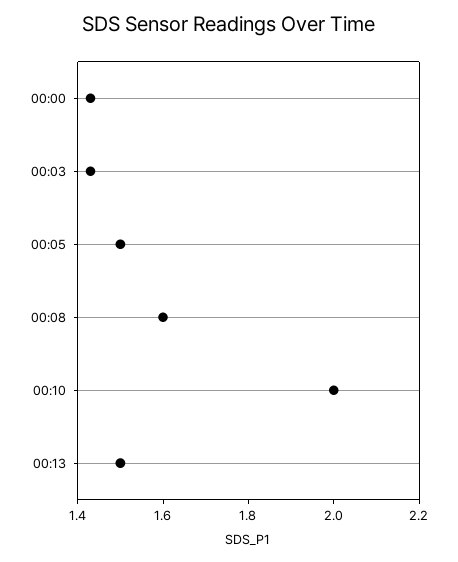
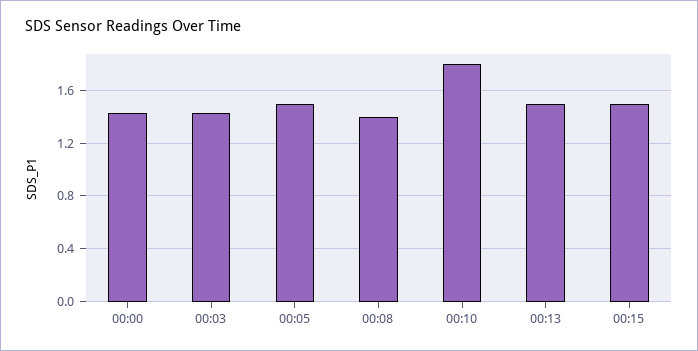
00:08: 1.6 -> 1.4
00:10: 2 -> 1.8
00:15: none -> 1.5

